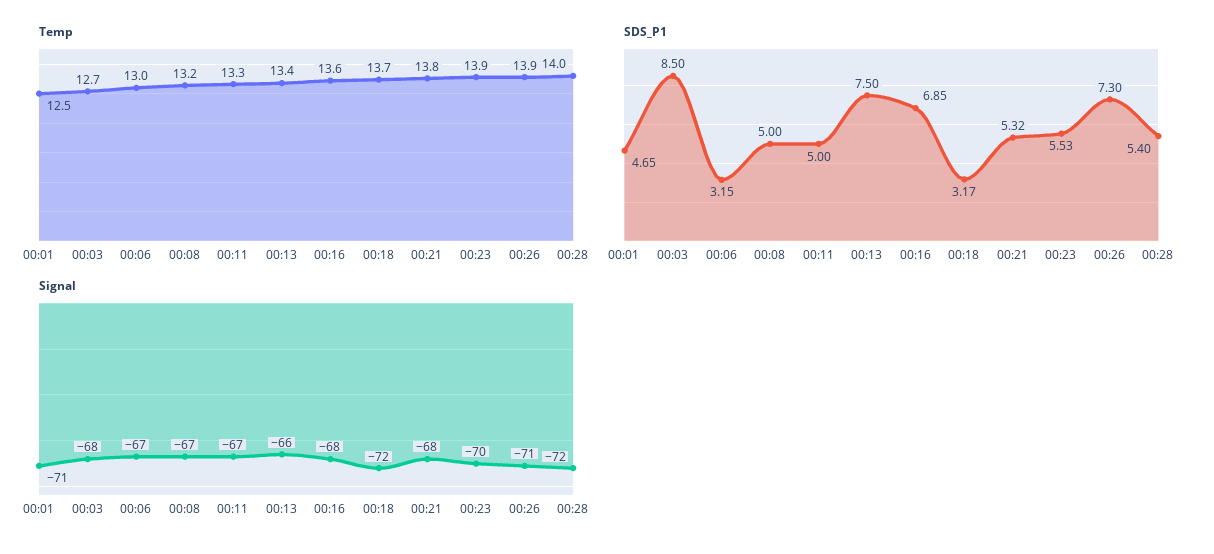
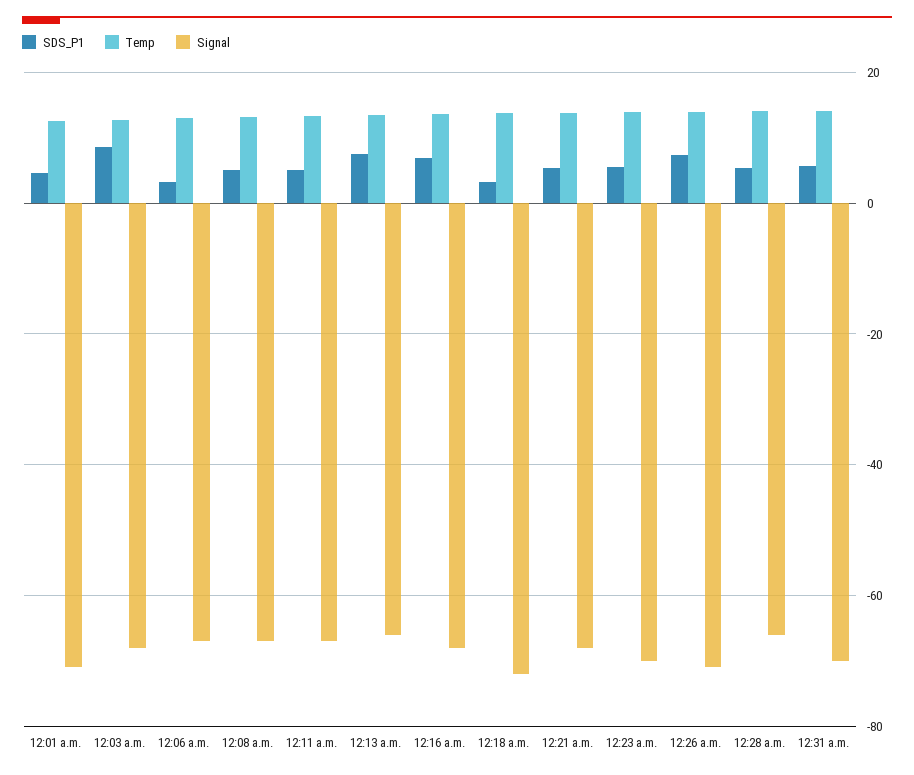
Signal, 00:28: -72 -> -66
SDS_P1, 12:31 a.m.: none -> 6
Temp, 12:31 a.m.: none -> 14
Signal, 12:31 a.m.: none -> -70

